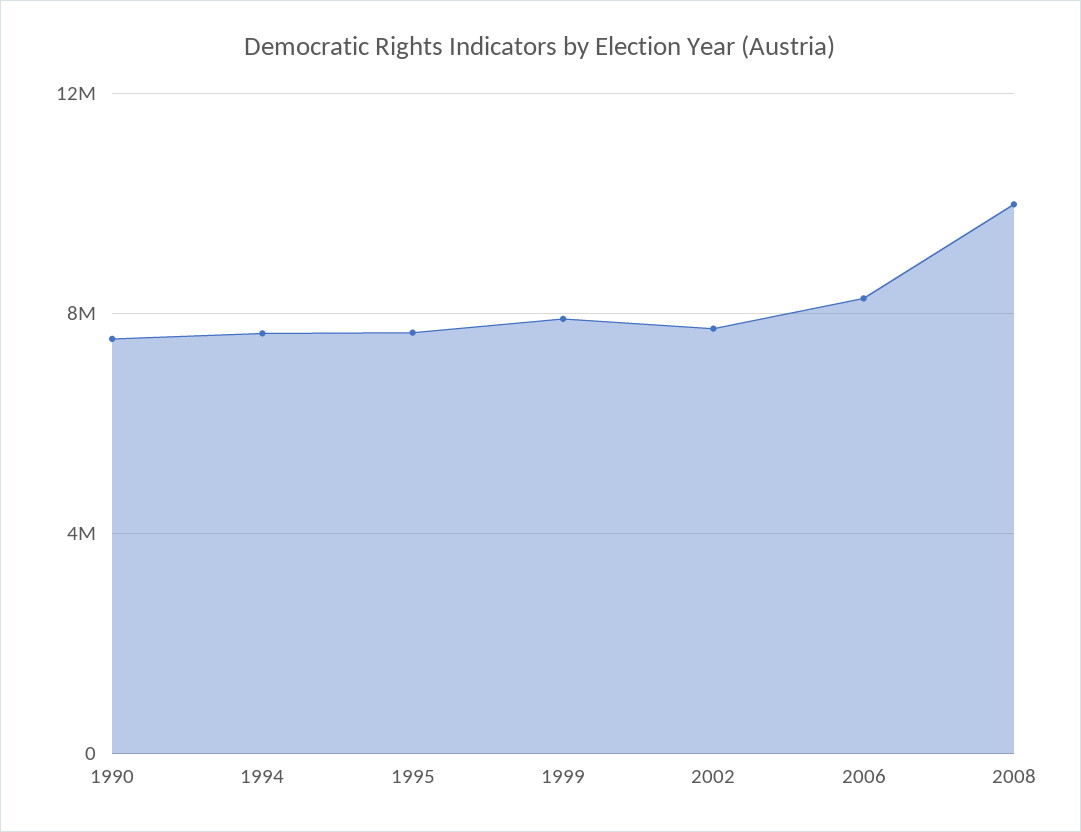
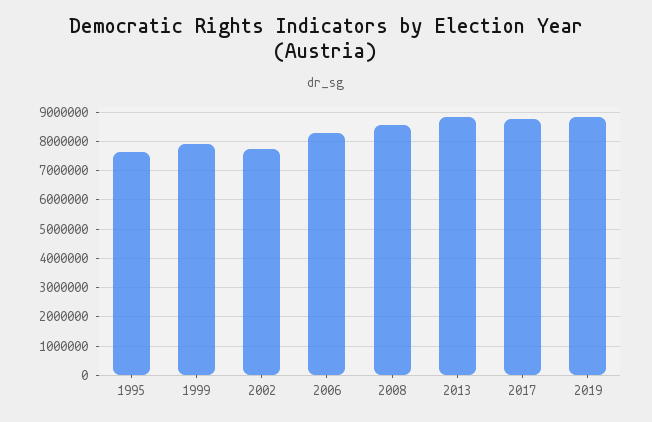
1990: 7500000 -> none
1994: 7500000 -> none
2008: 10000000 -> 8500000
2013: none -> 8750000
2017: none -> 8750000
2019: none -> 8750000

